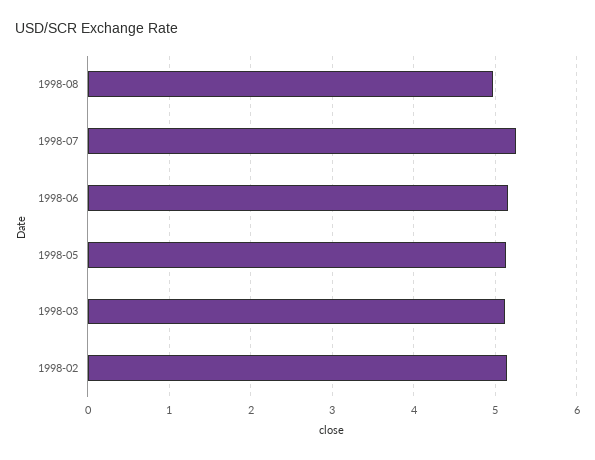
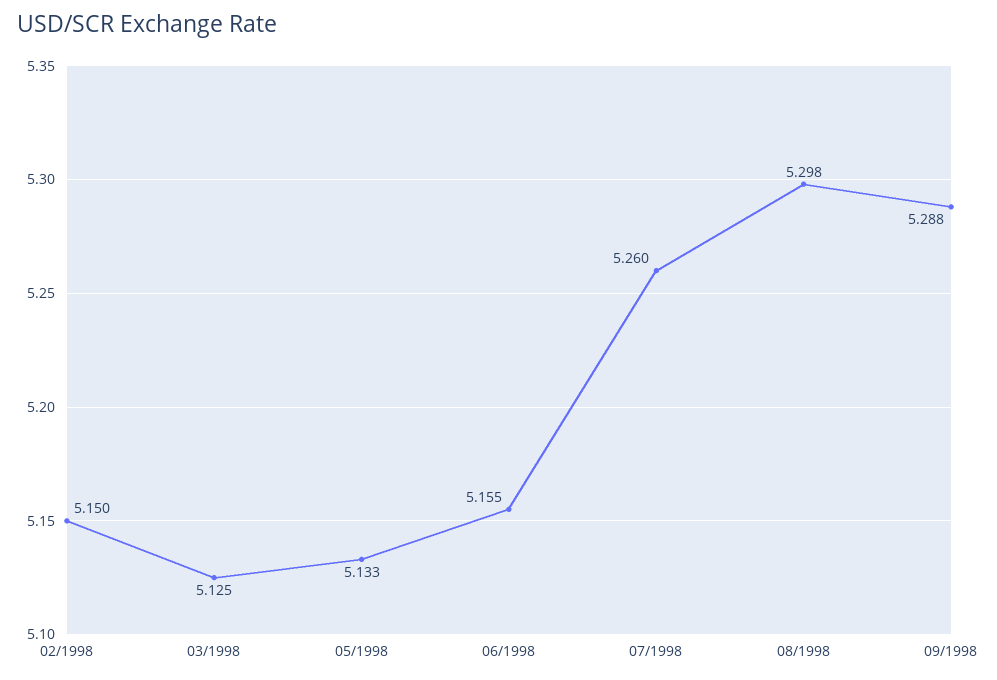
1998-08: 5 -> 5.298
09/1998: none -> 5.288

